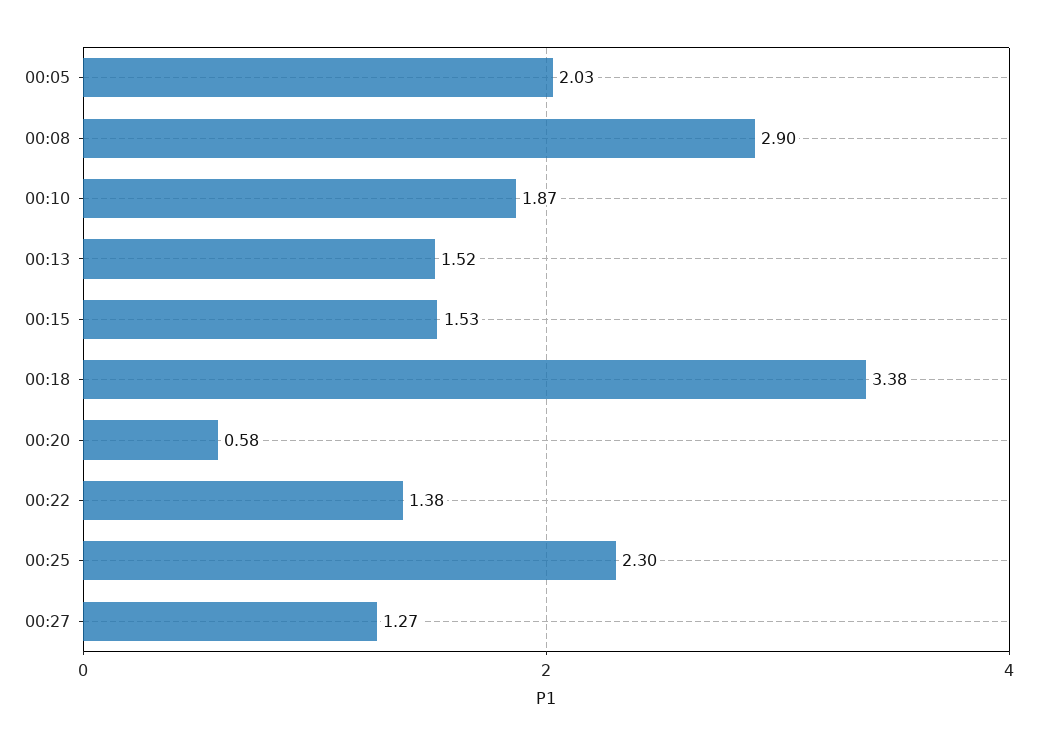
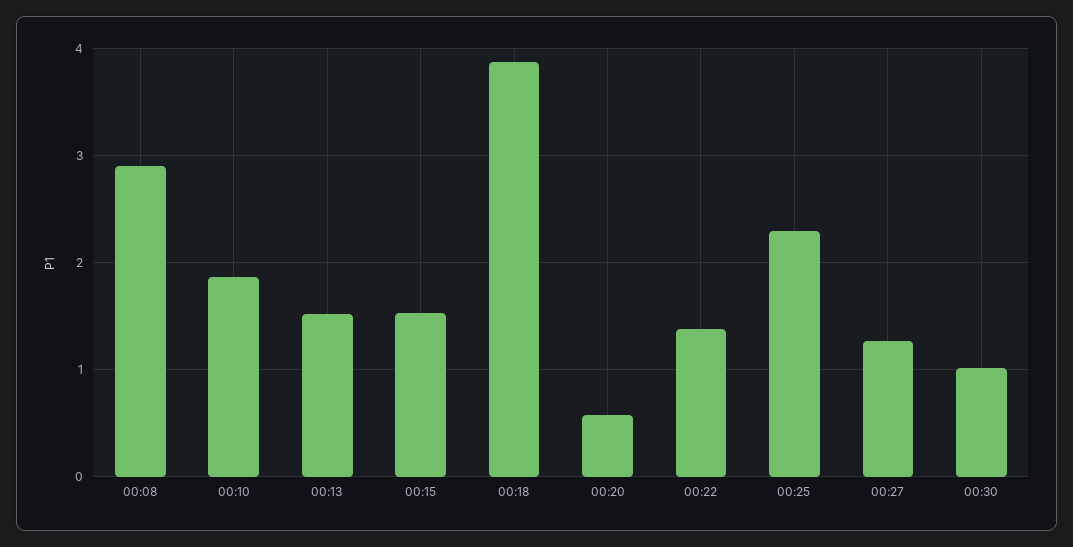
00:05: 2.03 -> none
00:18: 3.38 -> 3.9
00:30: none -> 1

